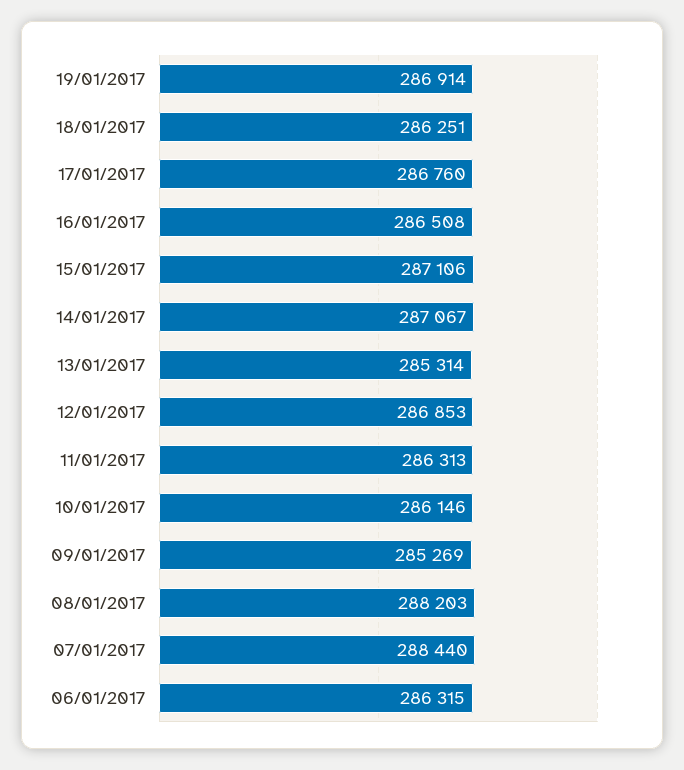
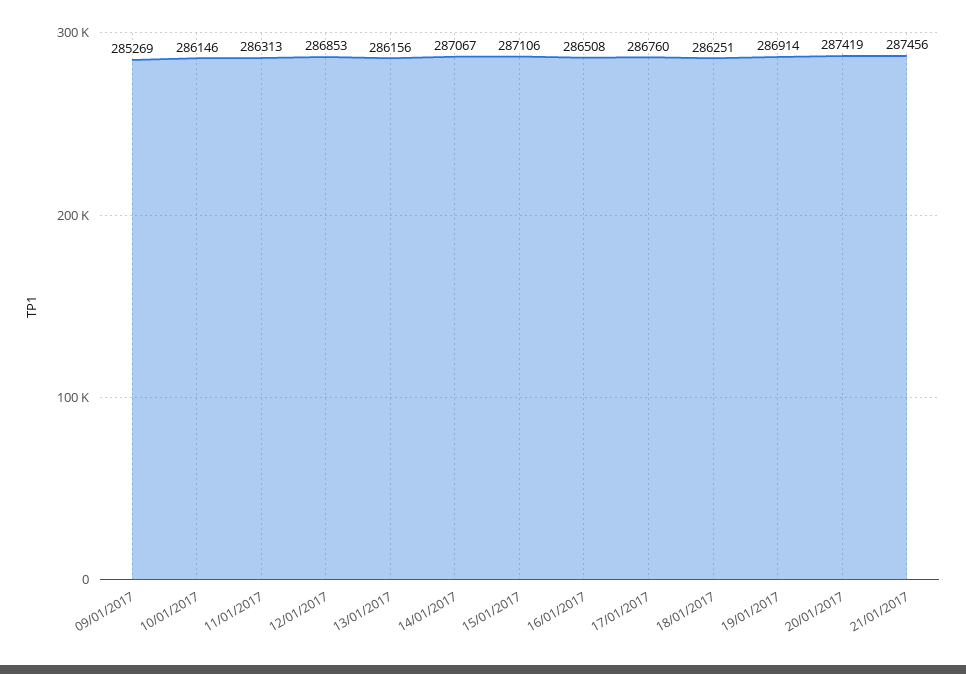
13/01/2017: 285314 -> 286156
08/01/2017: 288203 -> none
07/01/2017: 288440 -> none
06/01/2017: 286315 -> none
20/01/2017: none -> 287419
21/01/2017: none -> 287456

